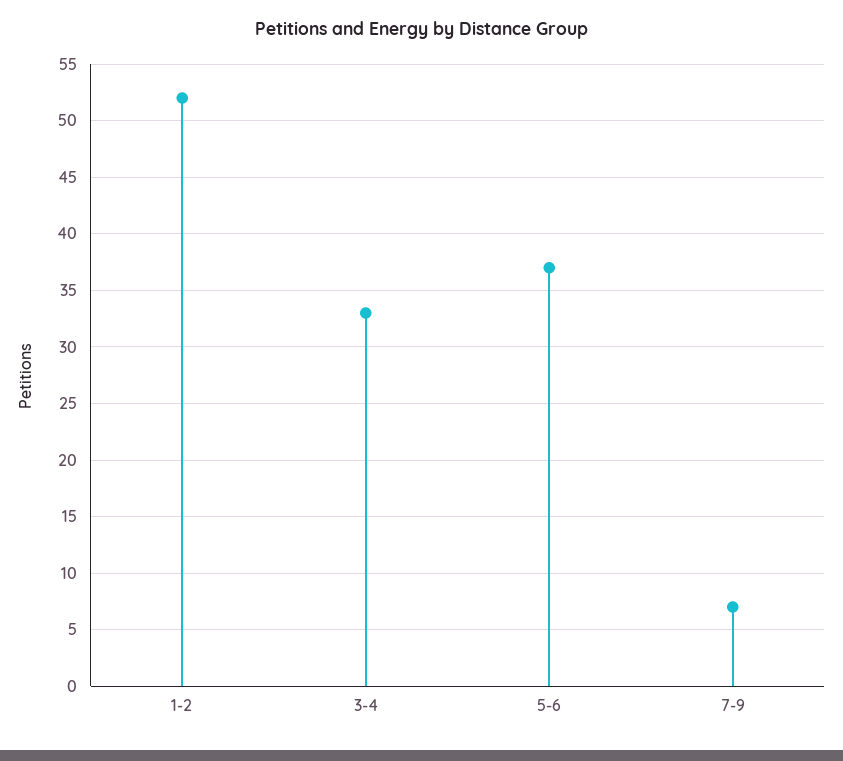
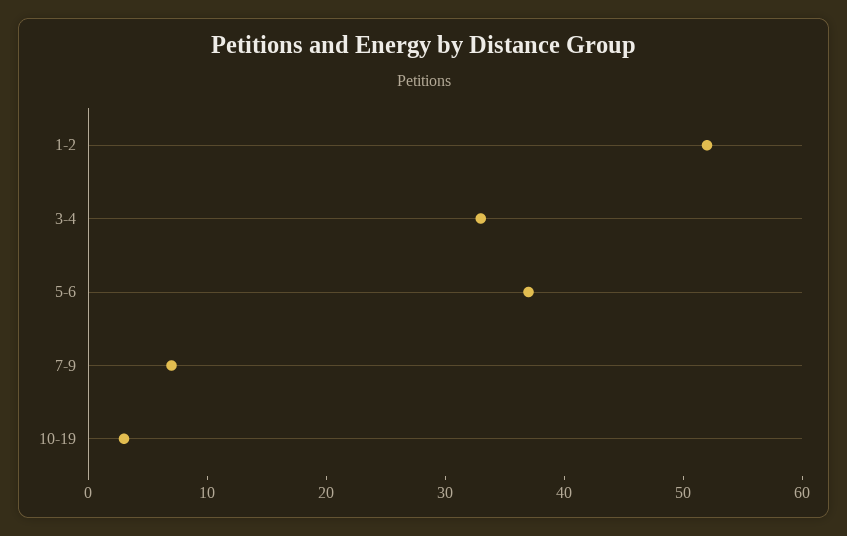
10-19: none -> 3

